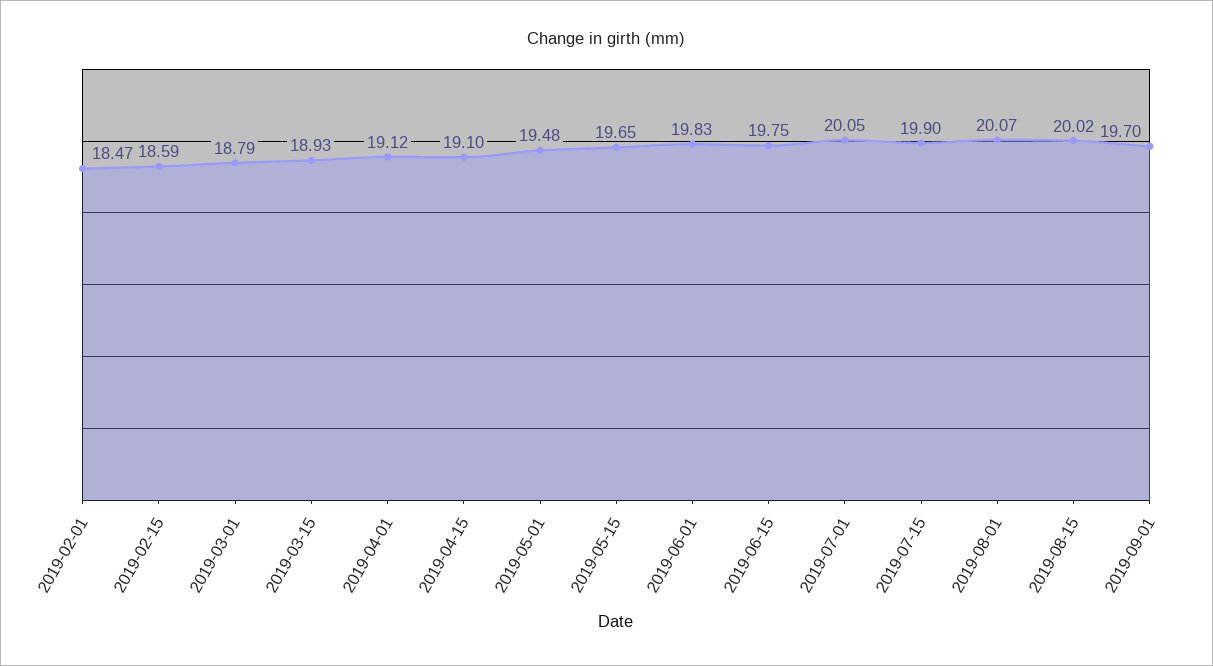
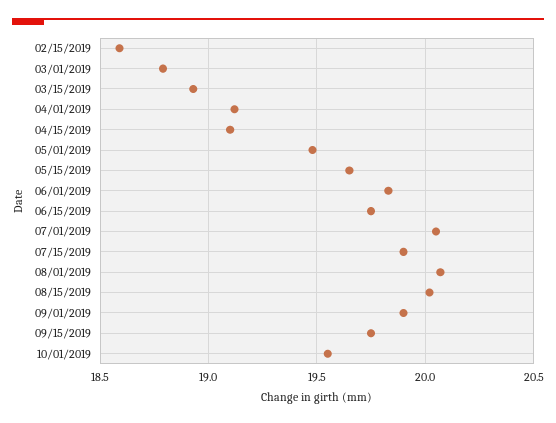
2019-02-01: 18.47 -> none
2019-09-01: 19.7 -> 19.9
09/15/2019: none -> 19.75
10/01/2019: none -> 19.55

